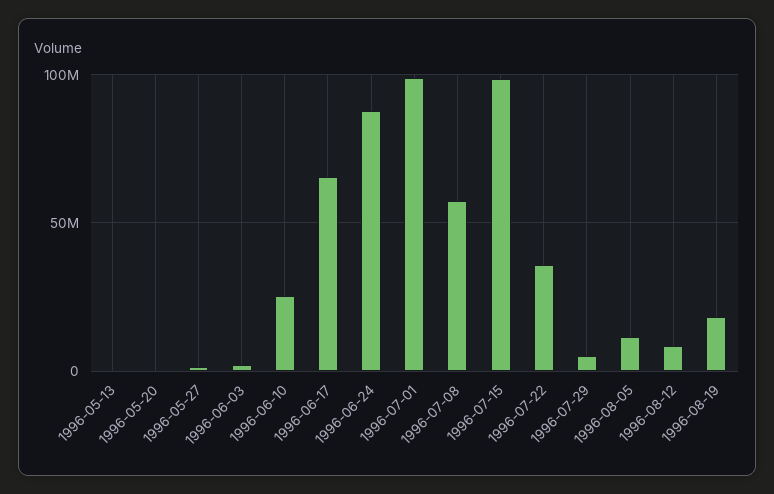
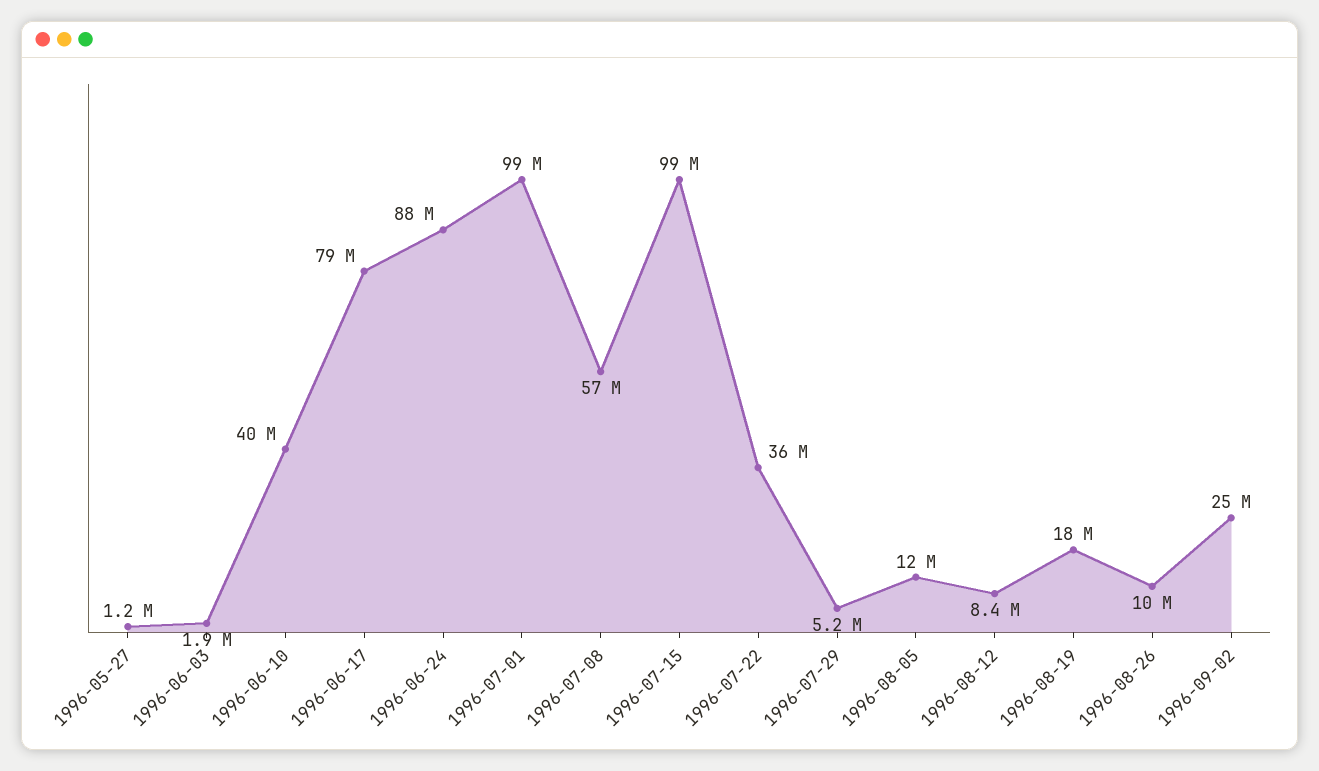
1996-05-13: 0 -> none
1996-05-20: 0 -> none
1996-06-10: 25000000 -> 40000000
1996-06-17: 65000000 -> 79000000
1996-08-26: none -> 10000000
1996-09-02: none -> 25000000

